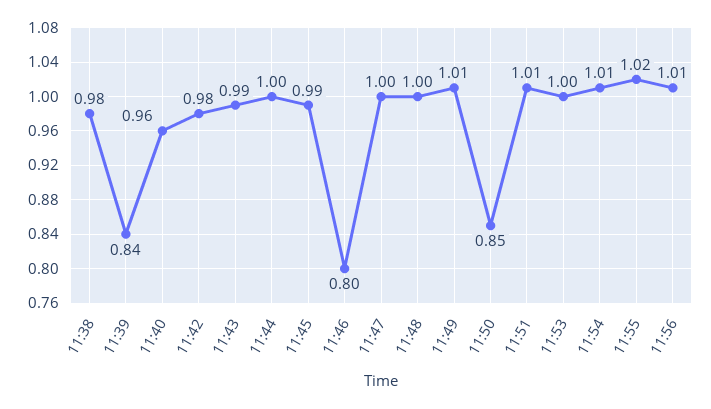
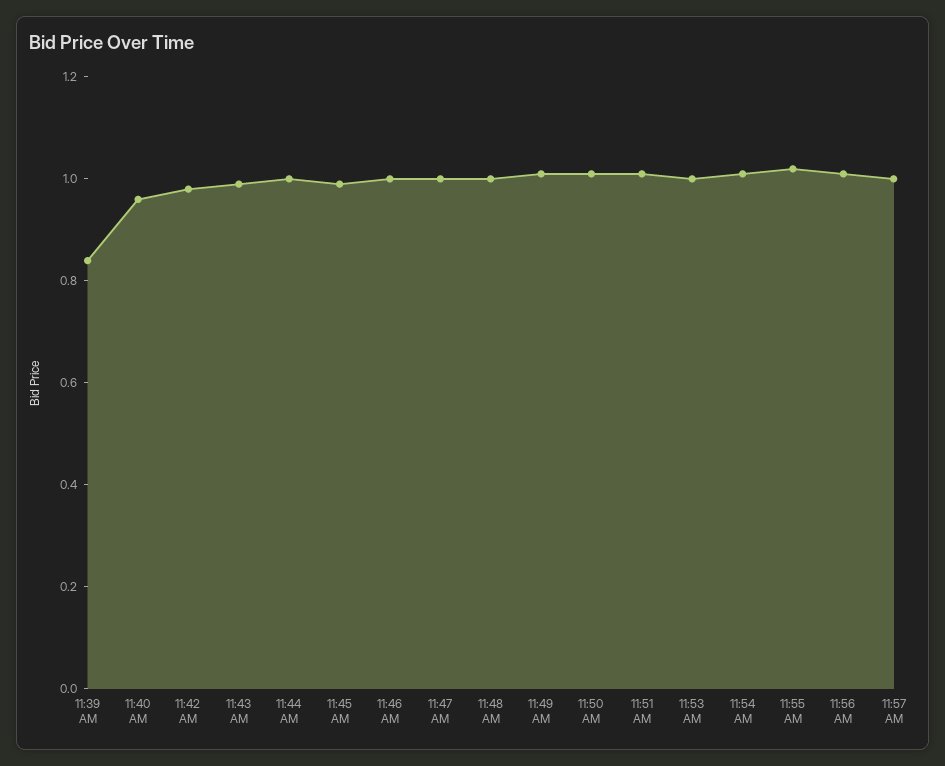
11:38: 0.98 -> none
11:46: 0.8 -> 1
11:50: 0.85 -> 1
11:57 AM: none -> 1

